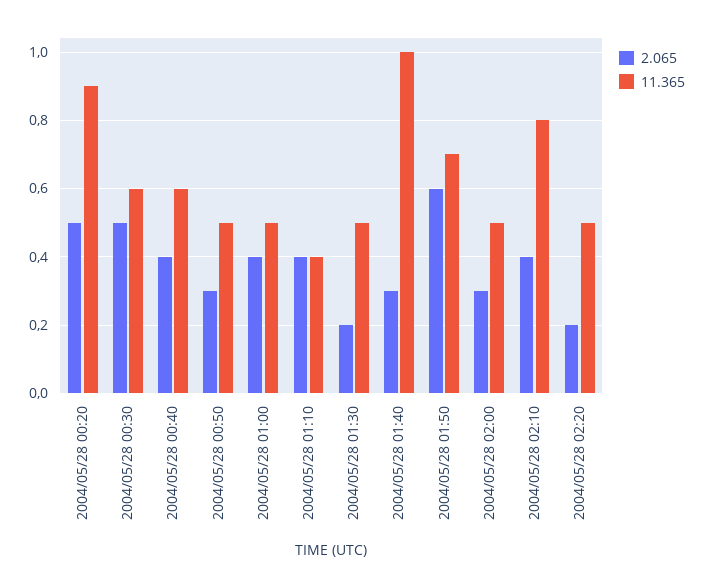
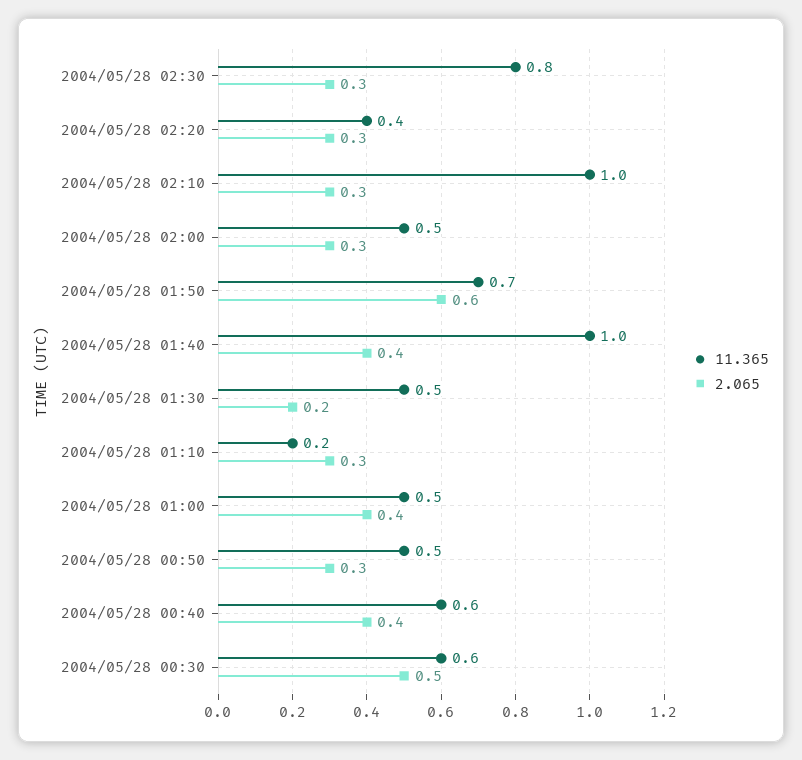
2.065, 2004/05/28 00:20: 0.5 -> none
11.365, 2004/05/28 00:20: 0.9 -> none
2.065, 2004/05/28 01:10: 0.4 -> 0.3
11.365, 2004/05/28 01:10: 0.4 -> 0.2
2.065, 2004/05/28 01:40: 0.3 -> 0.4
2.065, 2004/05/28 02:10: 0.4 -> 0.3
11.365, 2004/05/28 02:10: 0.8 -> 1
2.065, 2004/05/28 02:20: 0.2 -> 0.3
11.365, 2004/05/28 02:20: 0.5 -> 0.4
11.365, 2004/05/28 02:30: none -> 0.8
2.065, 2004/05/28 02:30: none -> 0.3

